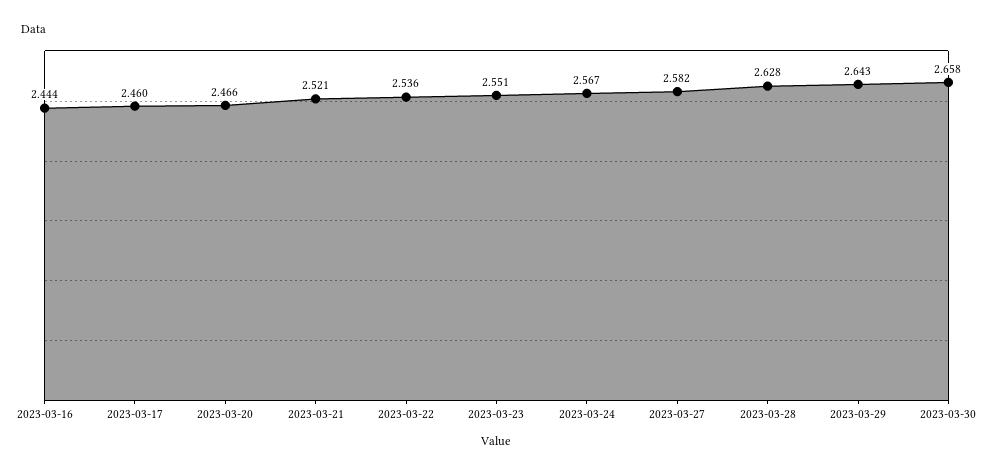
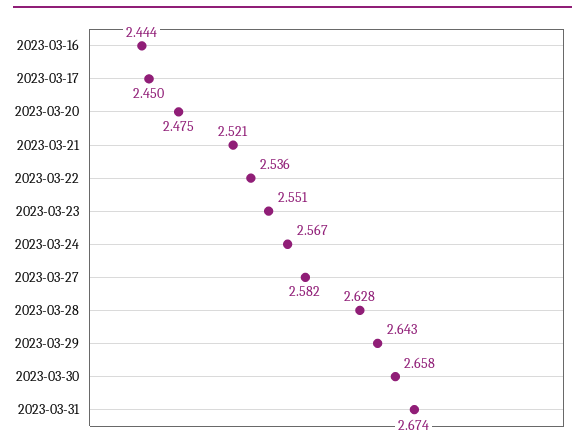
2023-03-17: 2.46 -> 2.45
2023-03-20: 2.466 -> 2.475
2023-03-31: none -> 2.674

